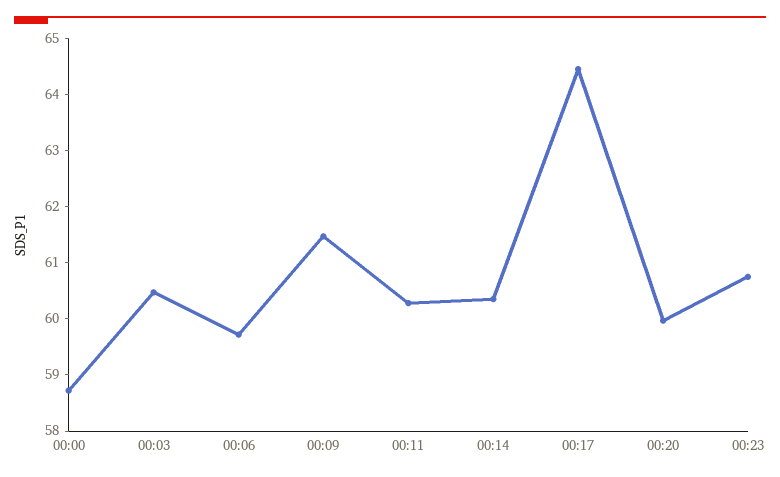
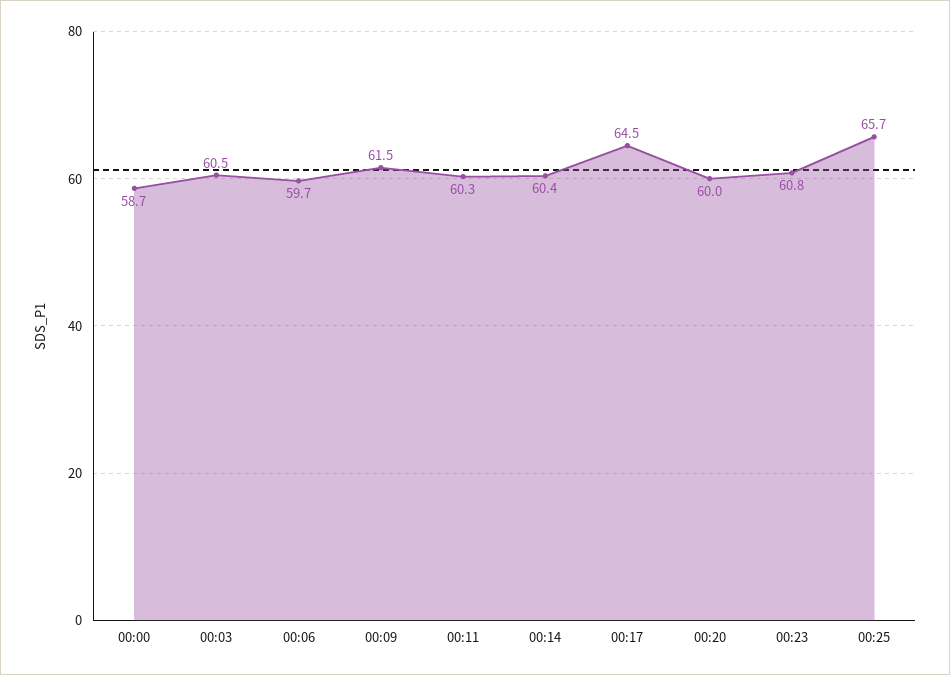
00:25: none -> 65.7

